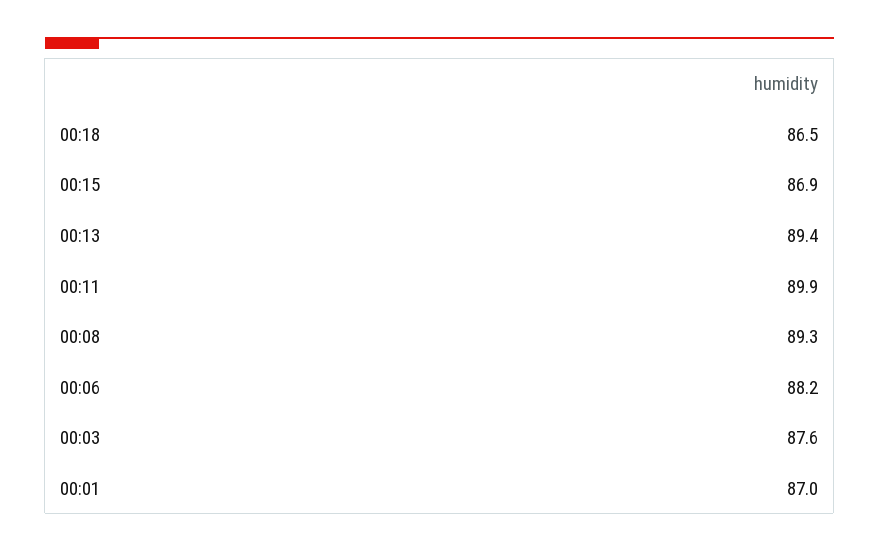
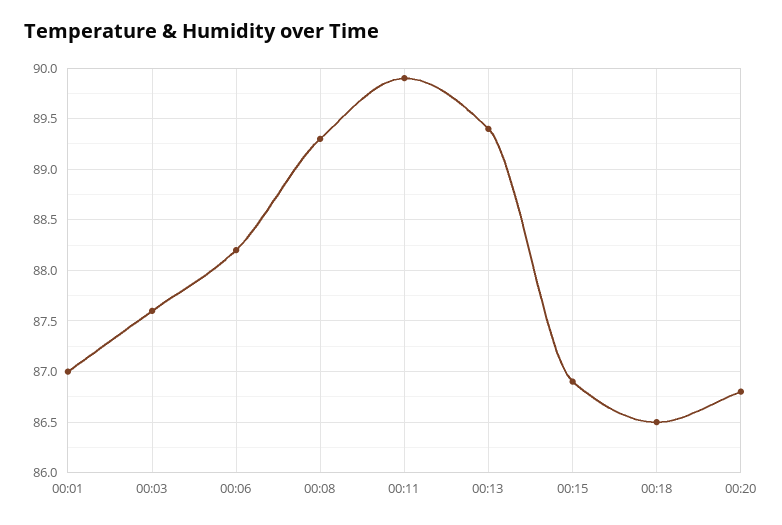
00:20: none -> 86.8

